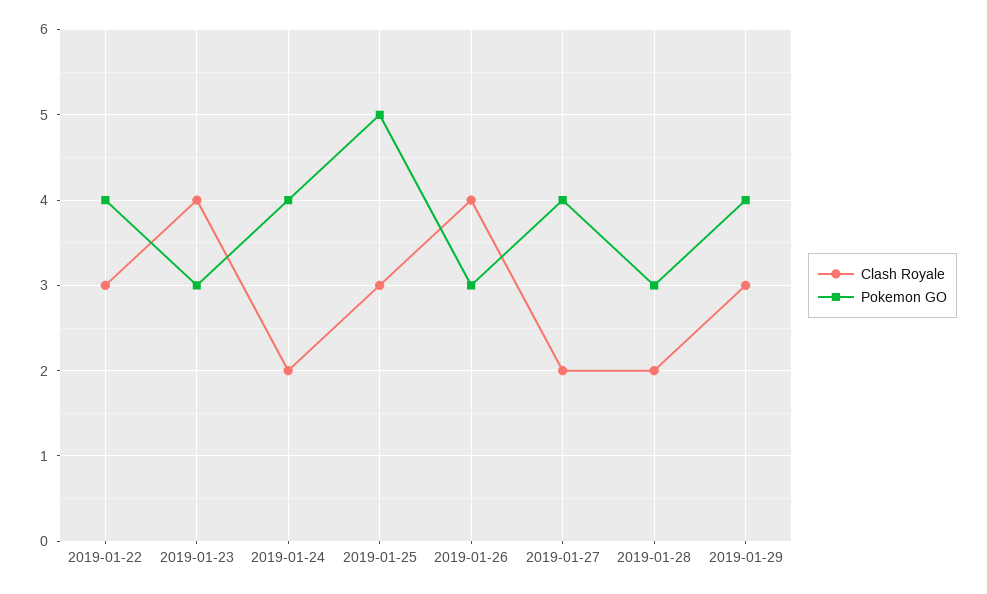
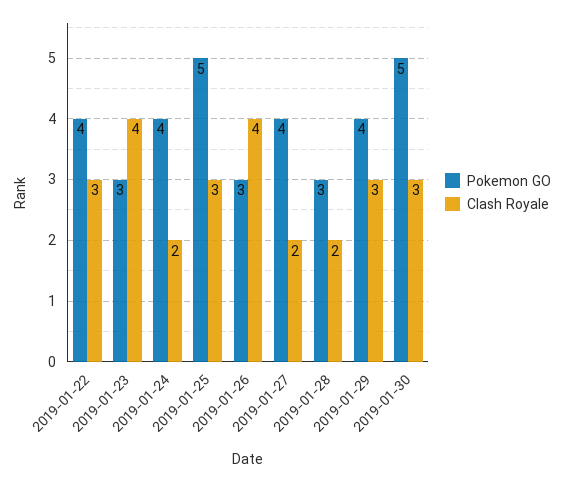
Pokemon GO, 2019-01-30: none -> 5
Clash Royale, 2019-01-30: none -> 3

